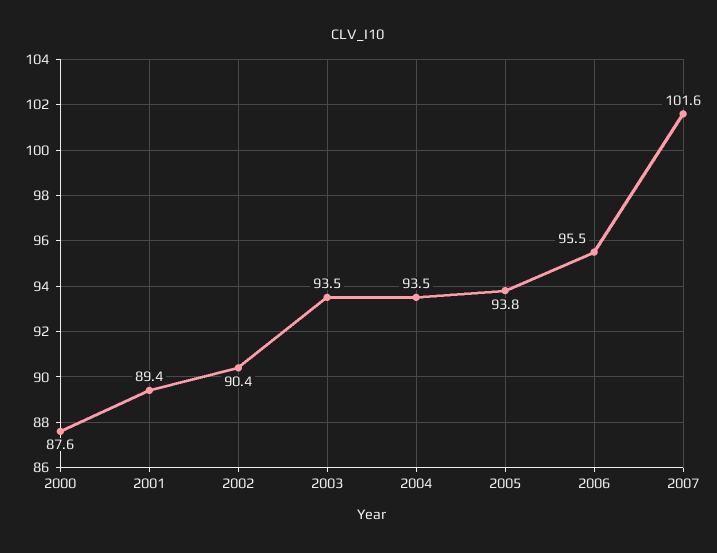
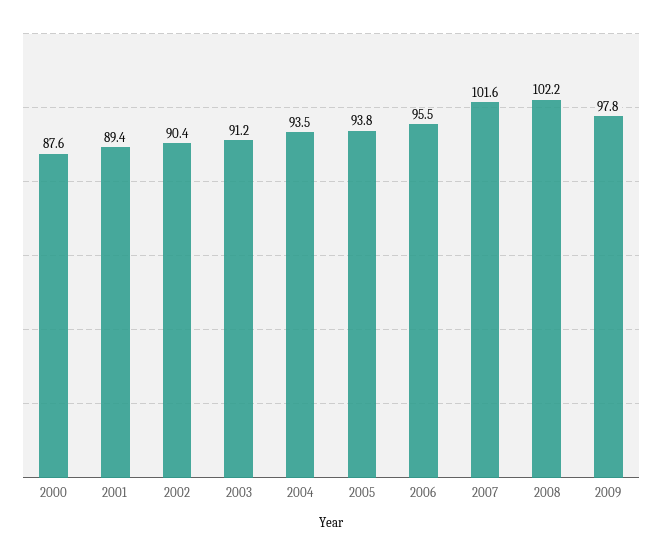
2003: 93.5 -> 91.2
2008: none -> 102.2
2009: none -> 97.8

